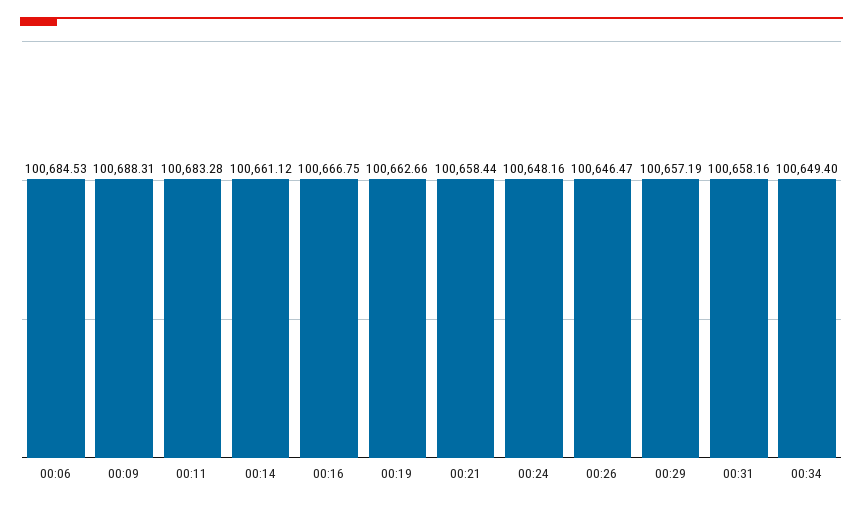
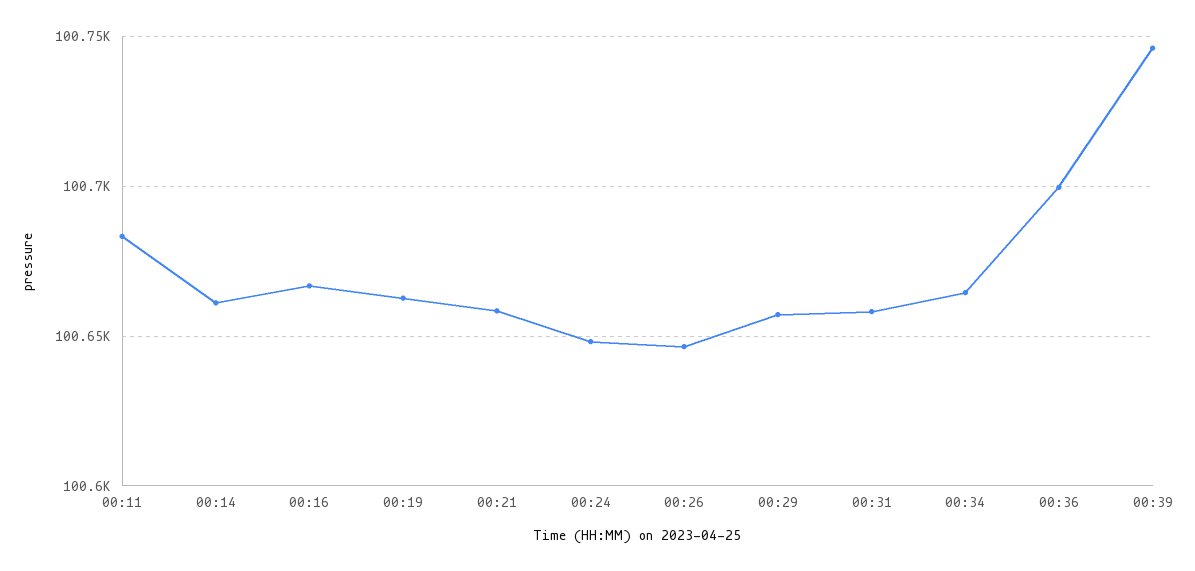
00:06: 100684.53 -> none
00:09: 100688.31 -> none
00:34: 100649.4 -> 100665
00:36: none -> 100700
00:39: none -> 100745

